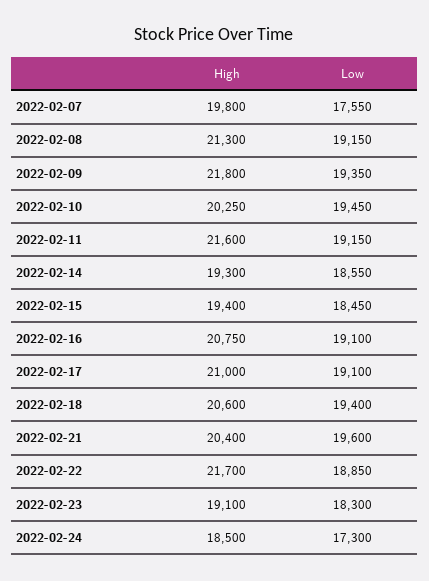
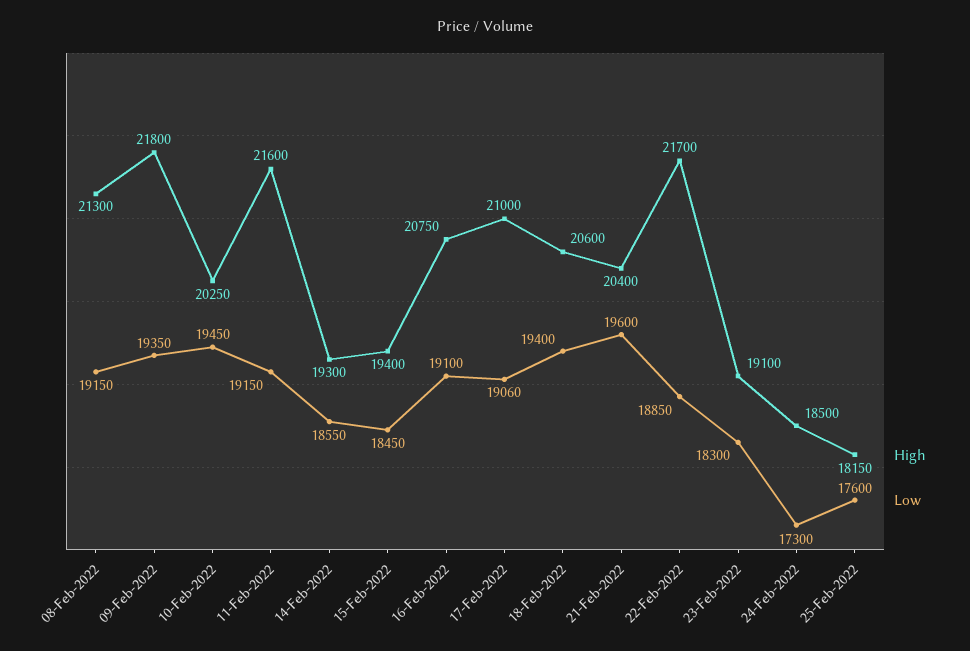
High, 2022-02-07: 19800 -> none
Low, 2022-02-07: 17550 -> none
Low, 2022-02-17: 19100 -> 19060
High, 25-Feb-2022: none -> 18150
Low, 25-Feb-2022: none -> 17600

